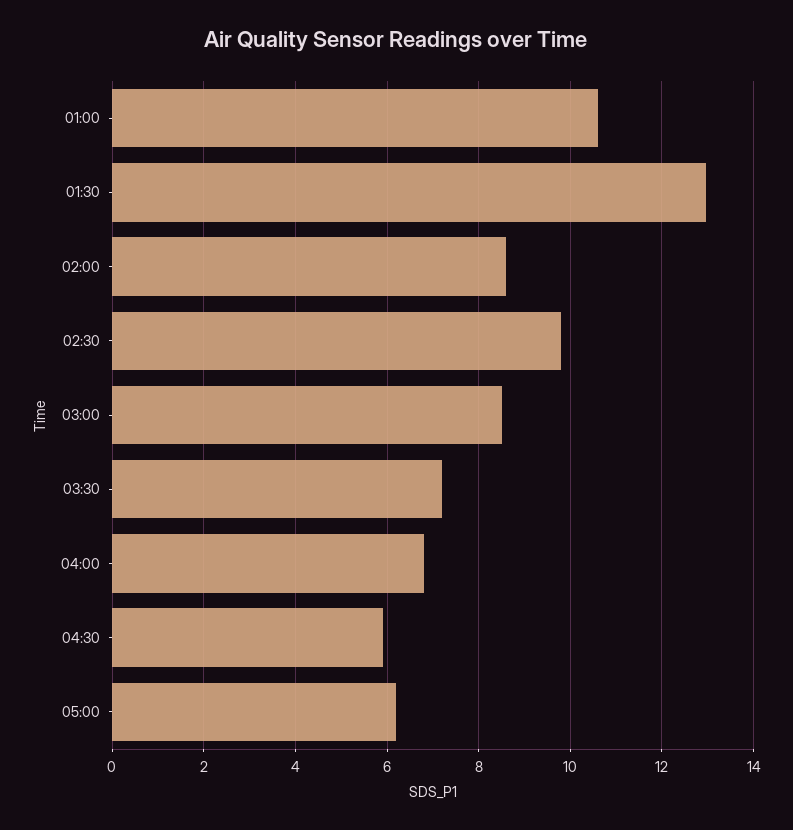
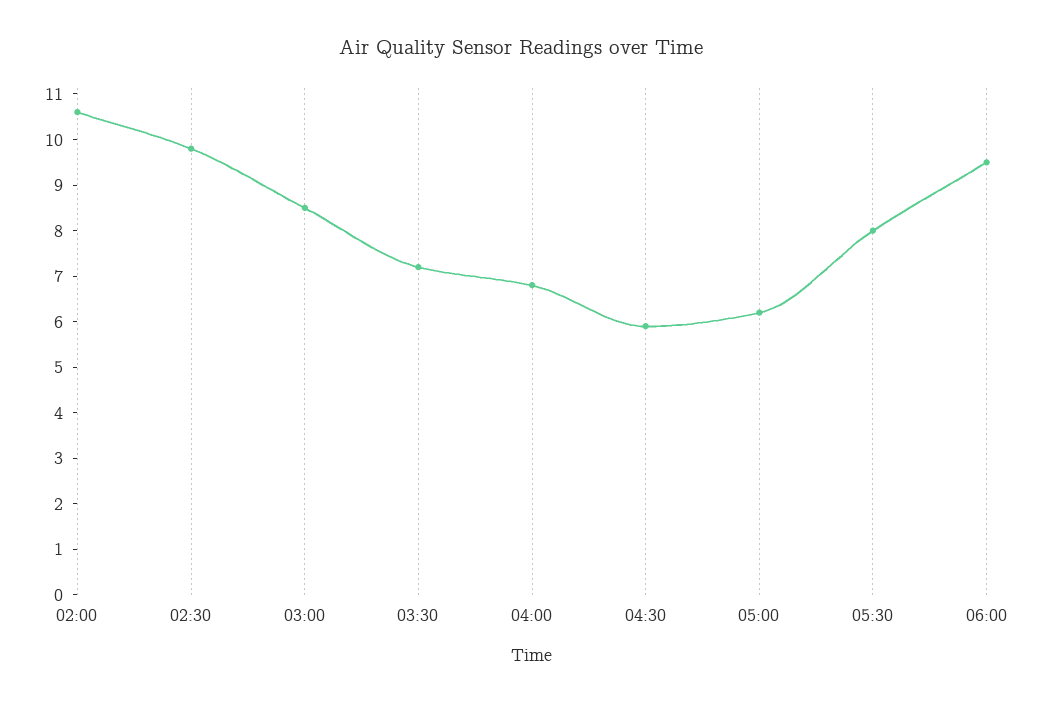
01:00: 10.6 -> none
01:30: 13 -> none
02:00: 8.6 -> 10.5
05:30: none -> 8
06:00: none -> 9.5

